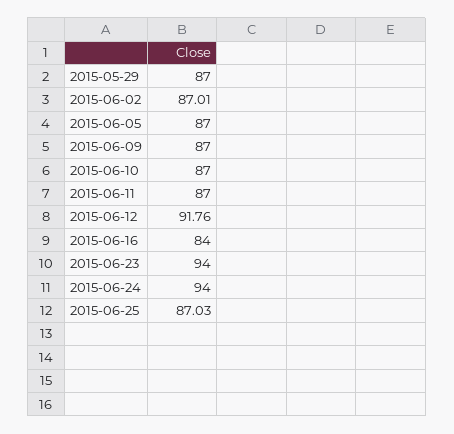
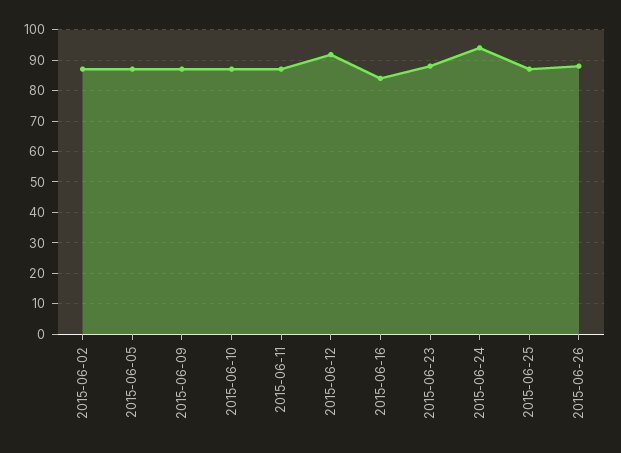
2015-05-29: 87 -> none
2015-06-23: 94 -> 88
2015-06-26: none -> 88

